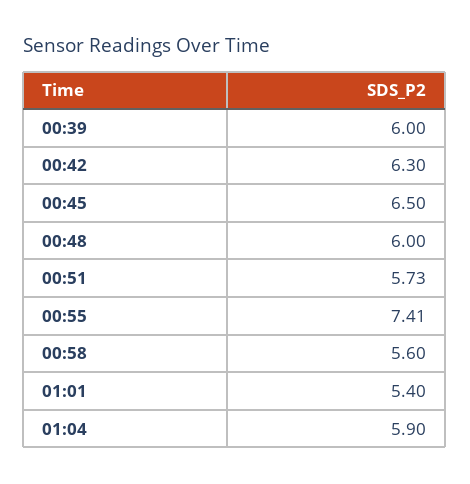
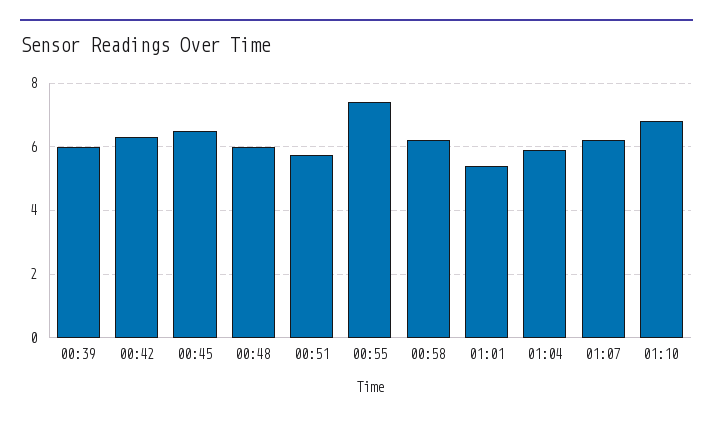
00:58: 5.6 -> 6.2
01:07: none -> 6.2
01:10: none -> 6.8

